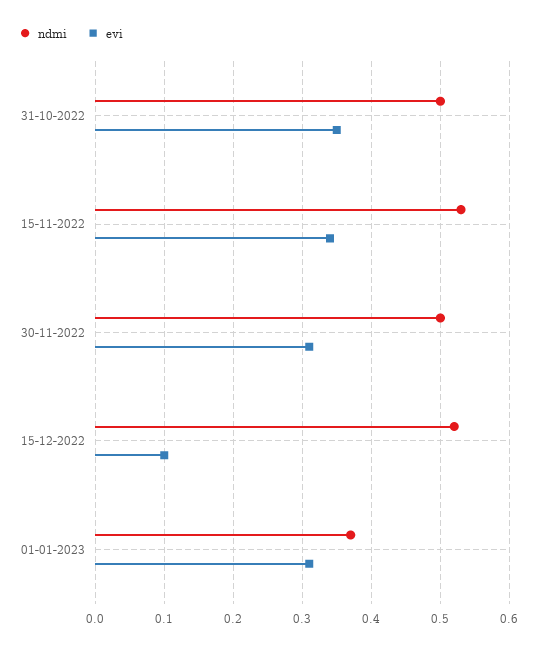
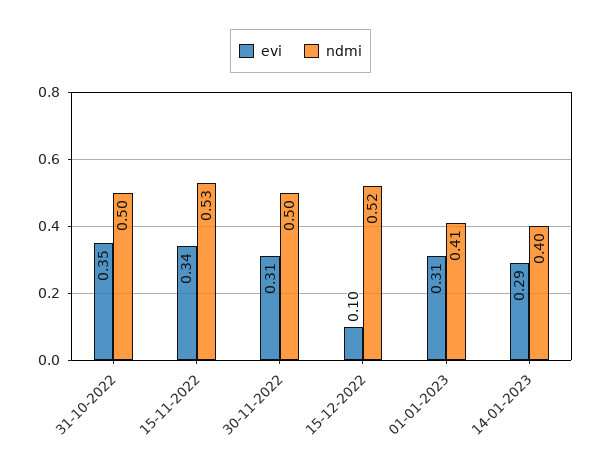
ndmi, 01-01-2023: 0.37 -> 0.41
evi, 14-01-2023: none -> 0.29
ndmi, 14-01-2023: none -> 0.4

